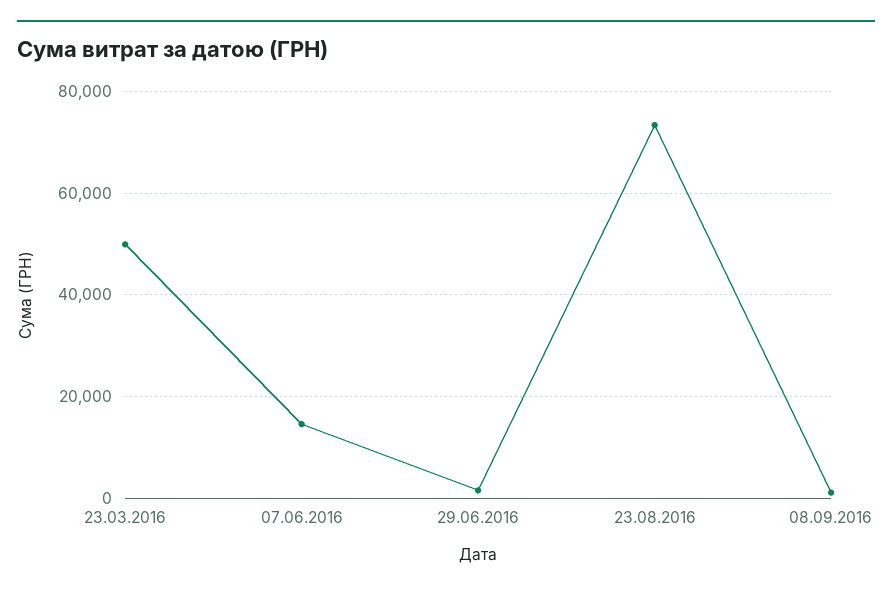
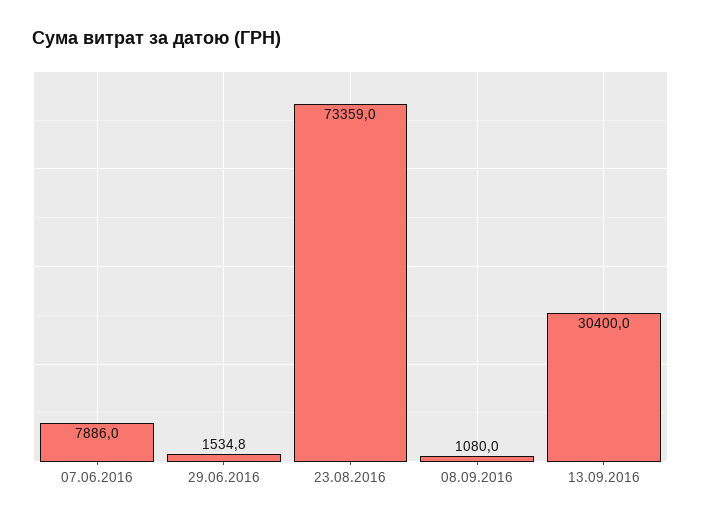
23.03.2016: 50000 -> none
07.06.2016: 14000 -> 7886
13.09.2016: none -> 30400

